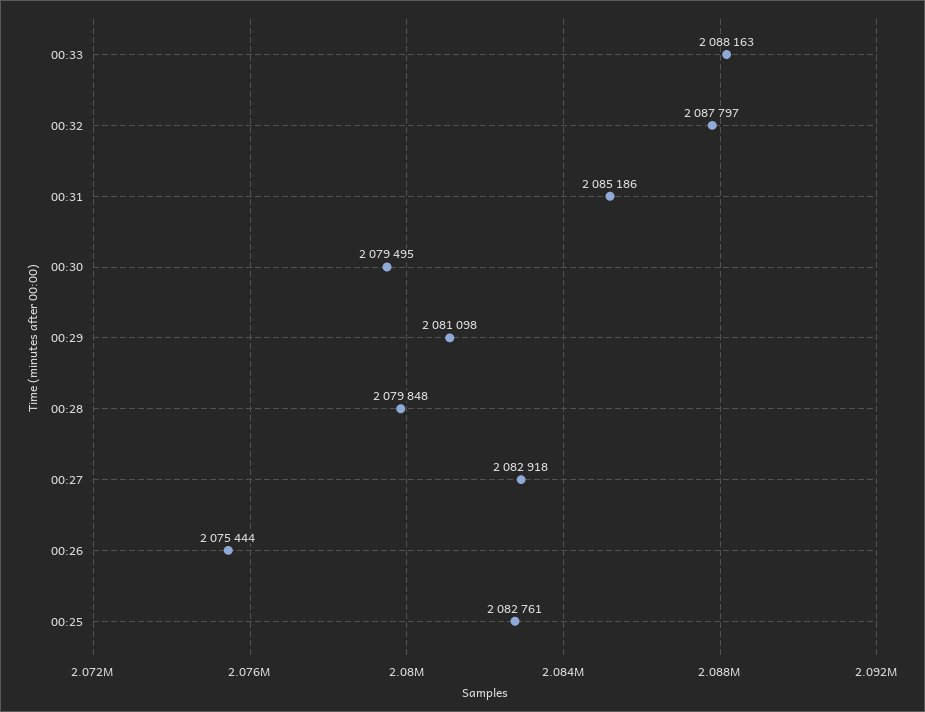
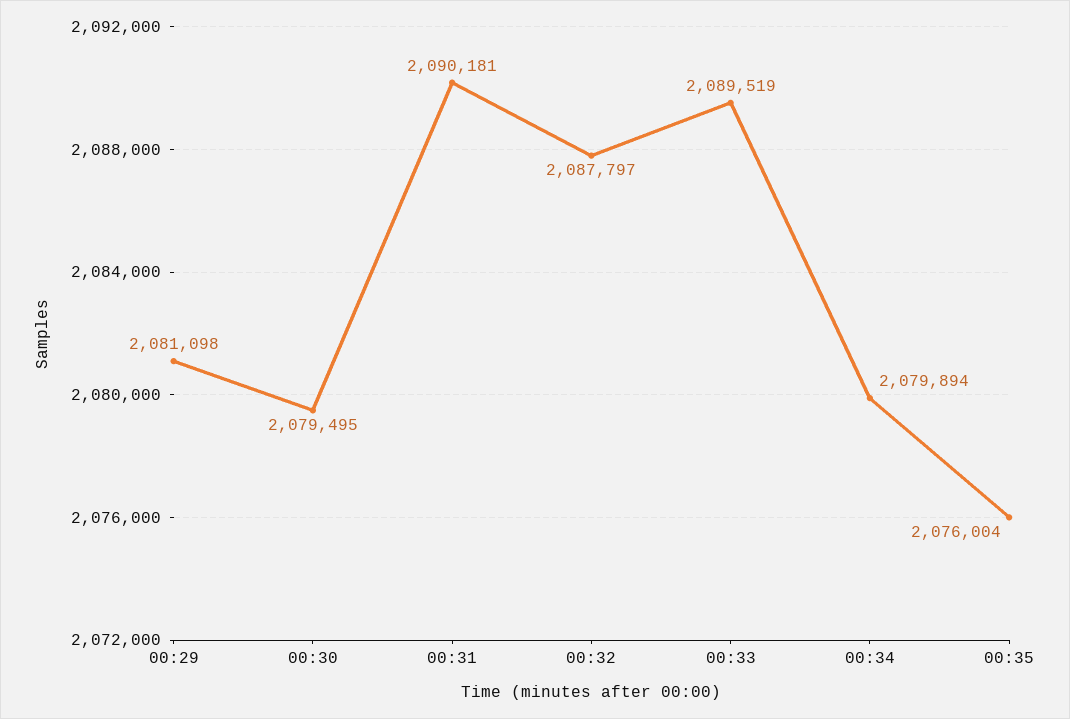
00:33: 2088163 -> 2089519
00:31: 2085186 -> 2090181
00:28: 2079848 -> none
00:27: 2082918 -> none
00:26: 2075444 -> none
00:25: 2082761 -> none
00:34: none -> 2079894
00:35: none -> 2076004

